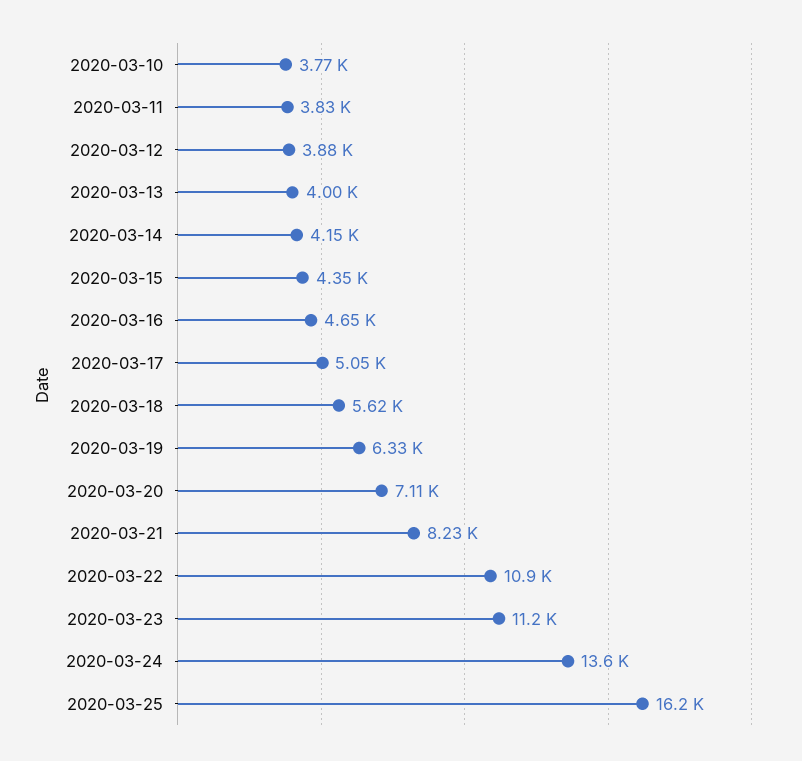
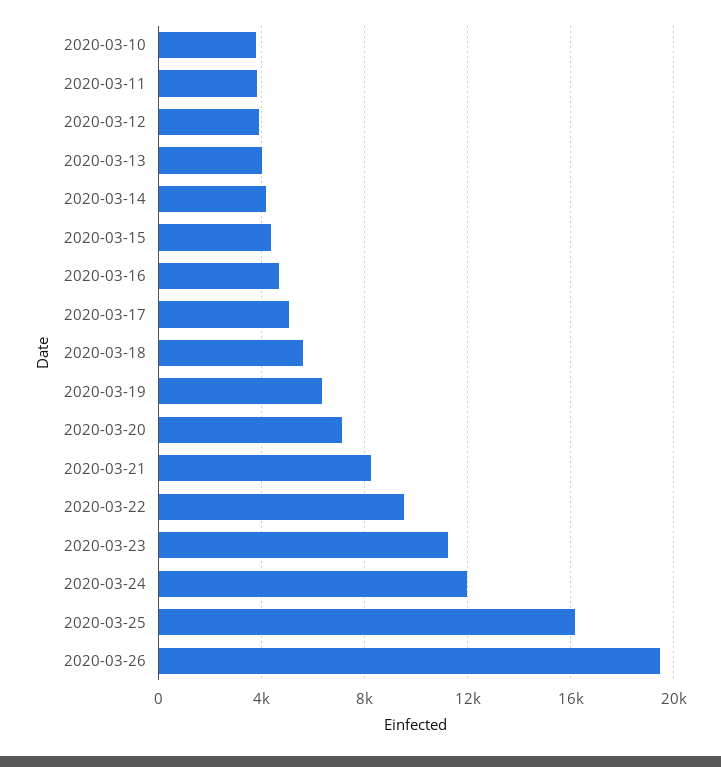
2020-03-22: 10900 -> 9500
2020-03-24: 13600 -> 12000
2020-03-26: none -> 19500

